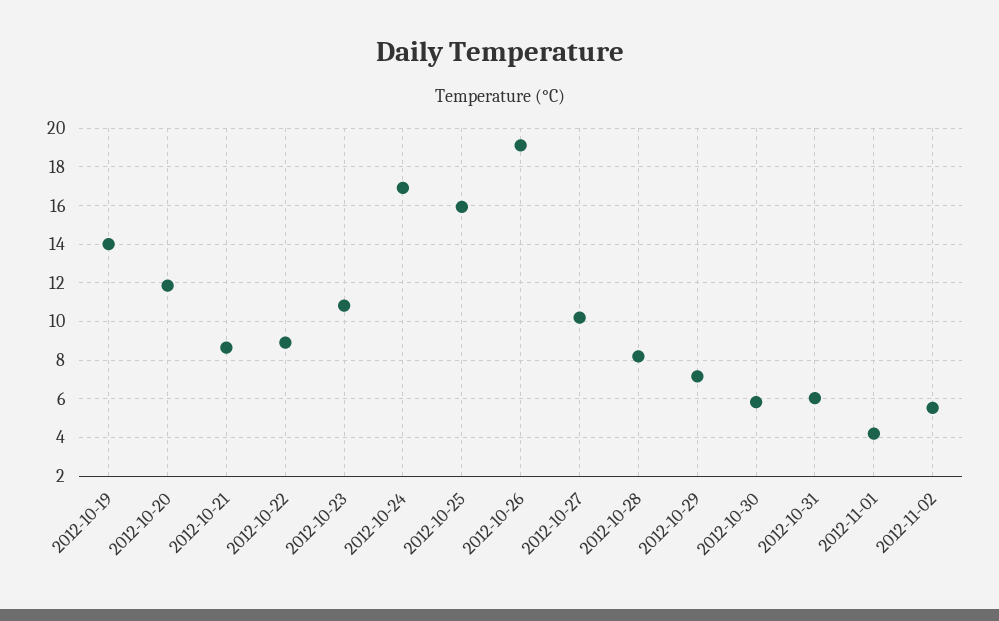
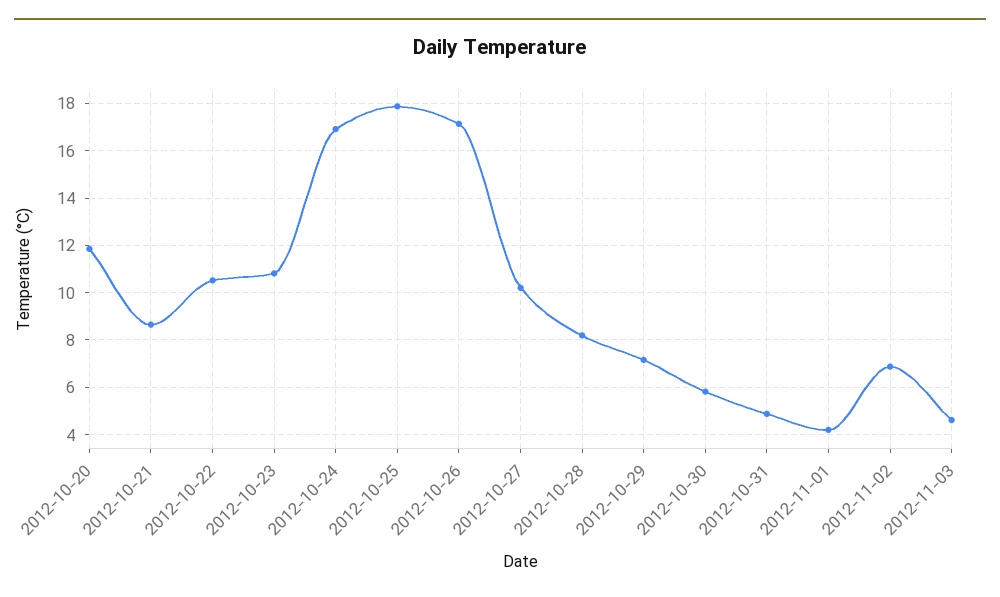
2012-10-19: 14 -> none
2012-10-22: 9 -> 10.5
2012-10-25: 16 -> 18
2012-10-26: 19 -> 17
2012-10-31: 6 -> 5
2012-11-02: 5.5 -> 7
2012-11-03: none -> 4.5

